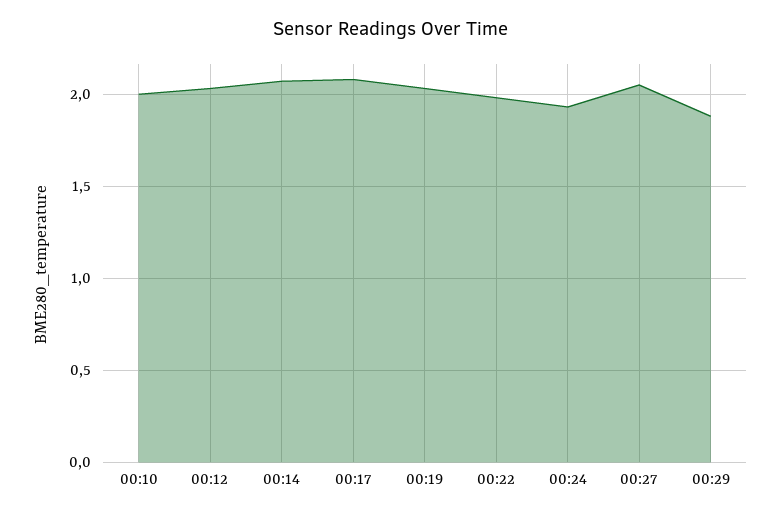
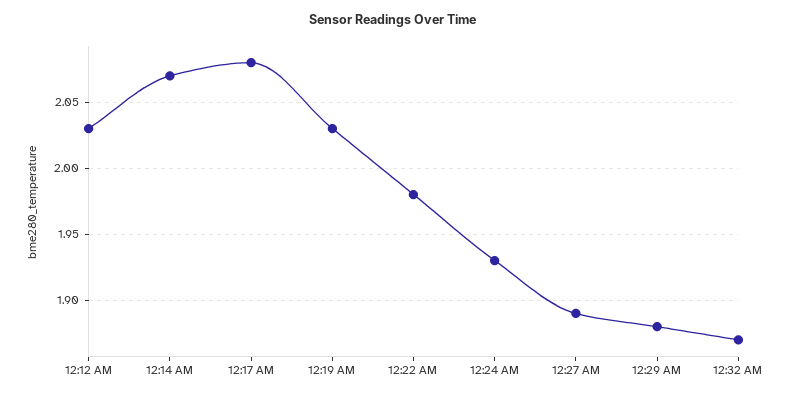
00:10: 2 -> none
00:27: 2.05 -> 1.89
12:32 AM: none -> 1.87

